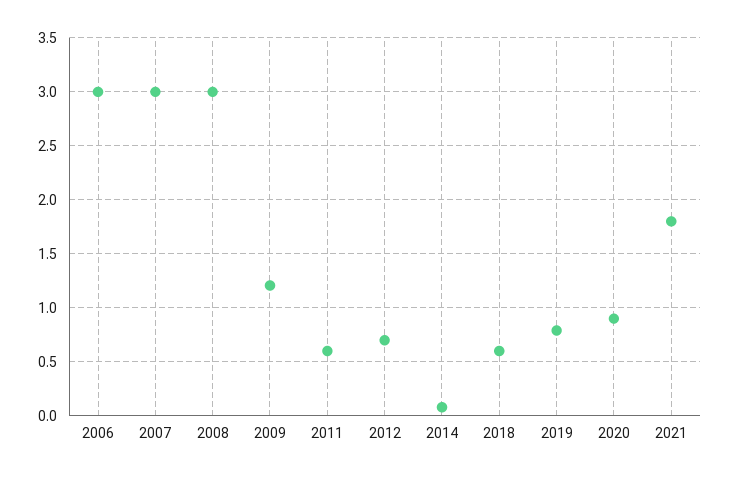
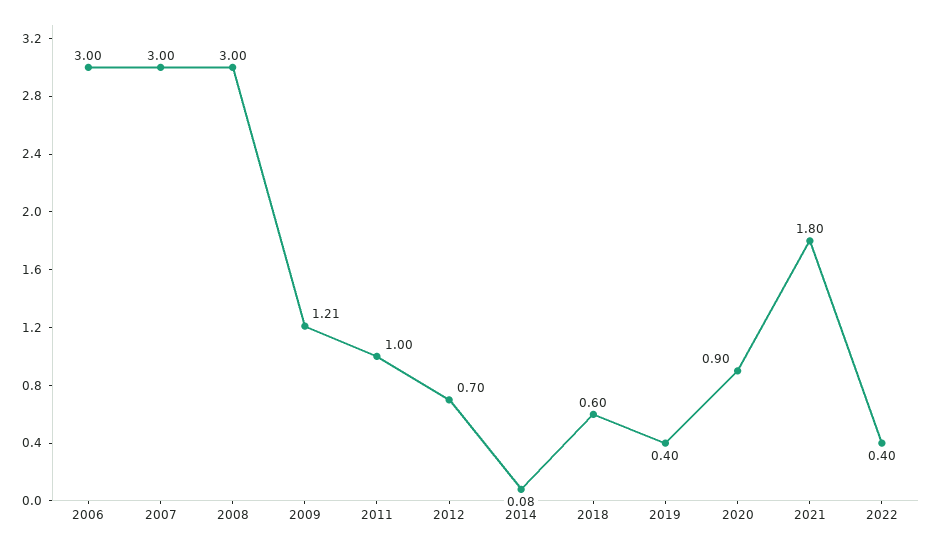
2011: 0.6 -> 1
2019: 0.8 -> 0.4
2022: none -> 0.4

